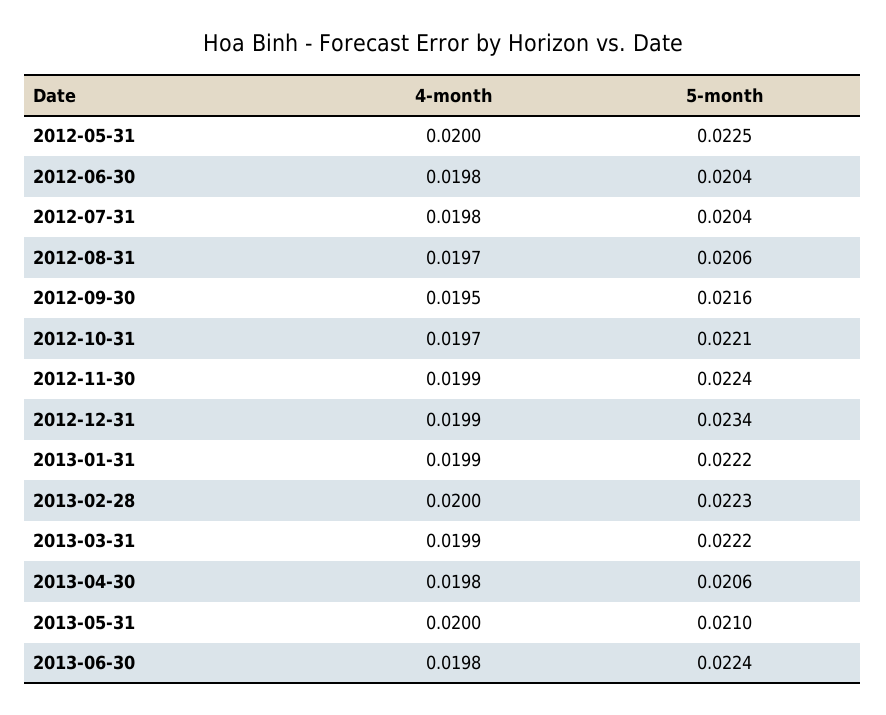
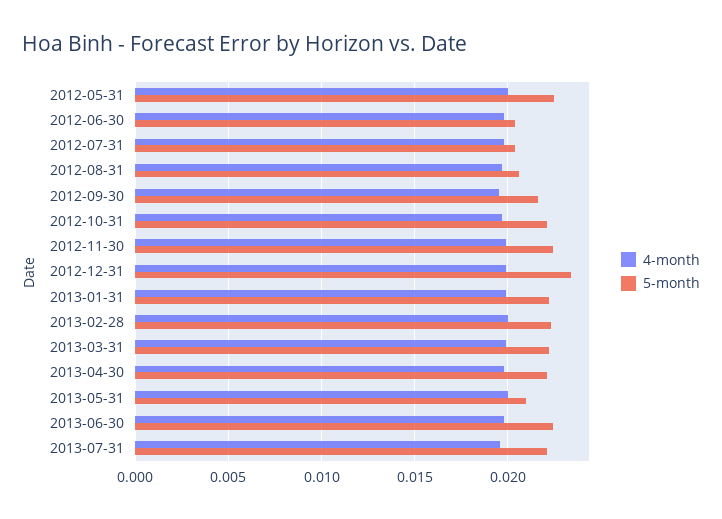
5-month, 2013-04-30: 0.0206 -> 0.022
4-month, 2013-07-31: none -> 0.0195
5-month, 2013-07-31: none -> 0.022

